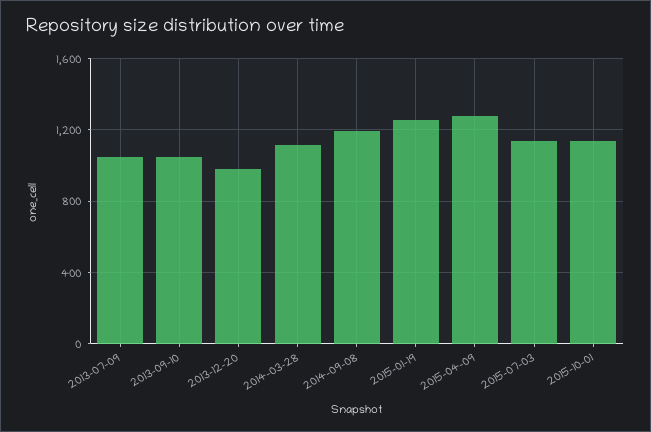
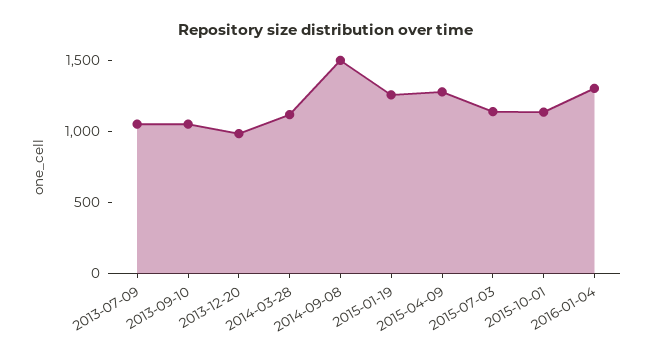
2014-09-08: 1200 -> 1500
2016-01-04: none -> 1300

